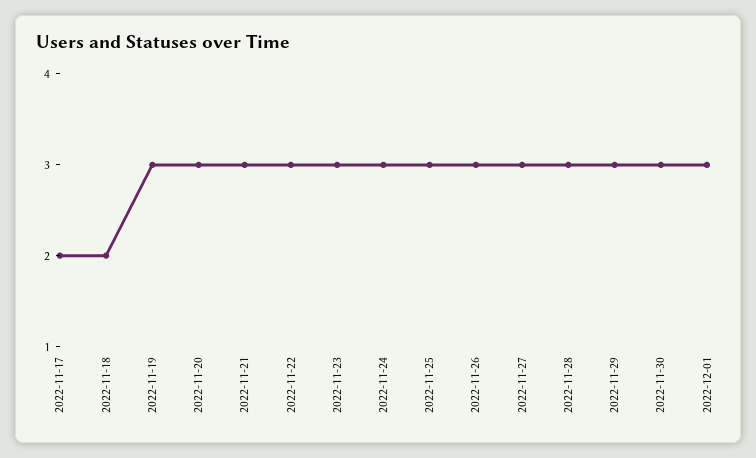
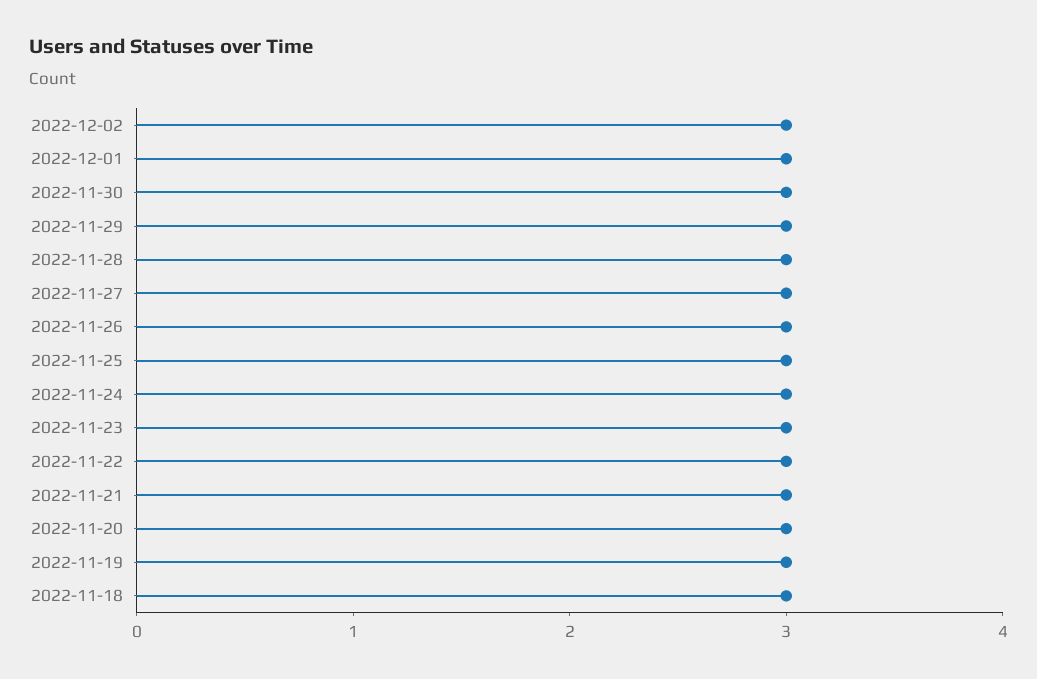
2022-11-17: 2 -> none
2022-11-18: 2 -> 3
2022-12-02: none -> 3

